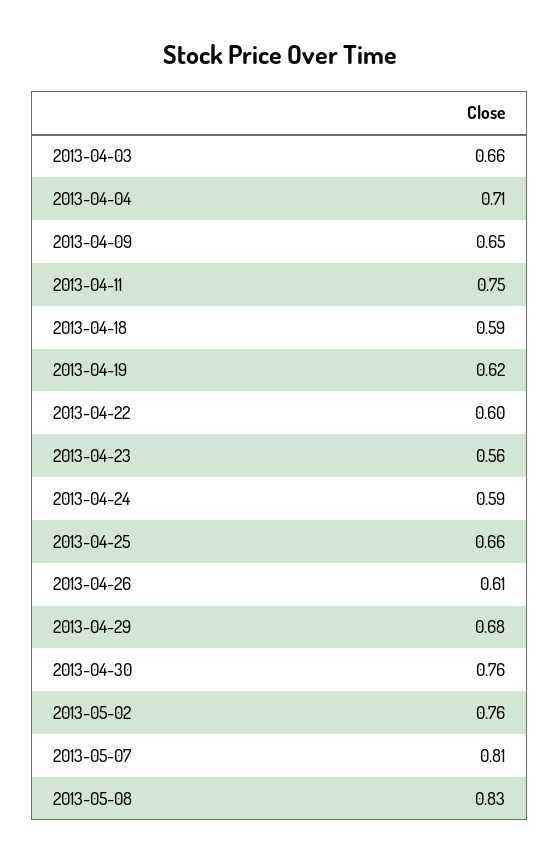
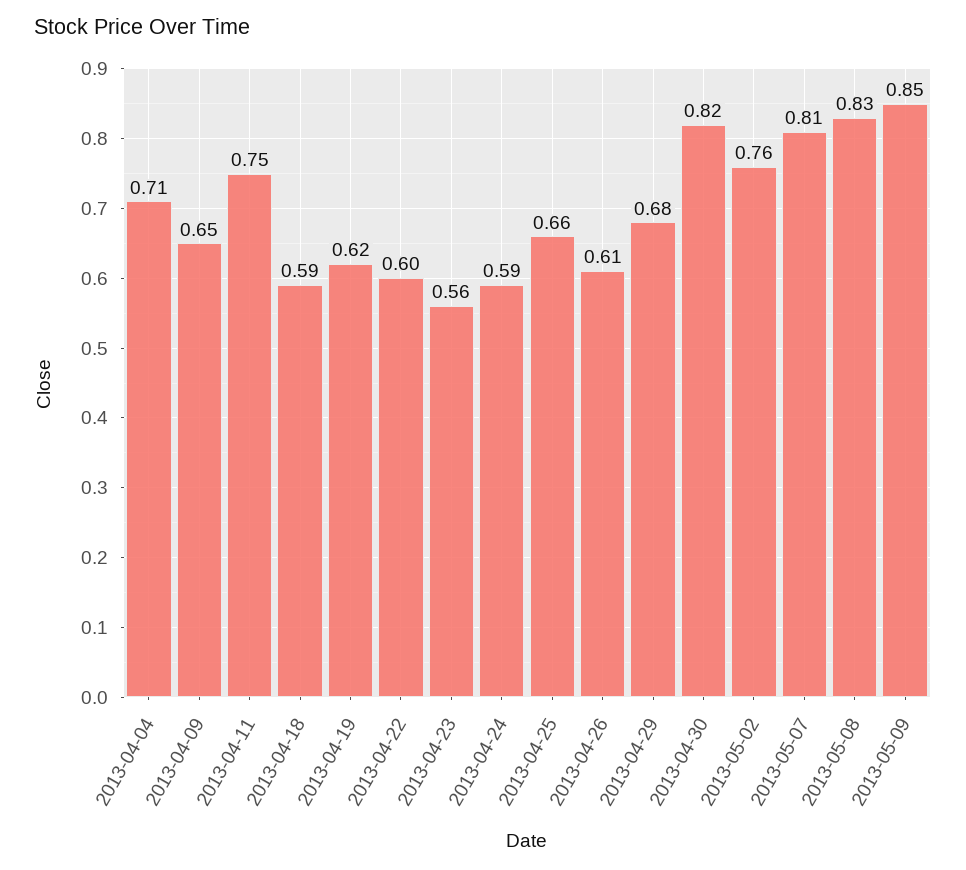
2013-04-03: 0.66 -> none
2013-04-30: 0.76 -> 0.82
2013-05-09: none -> 0.85

